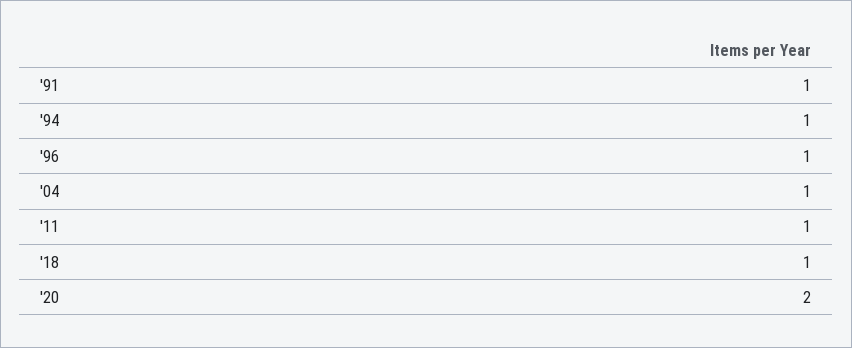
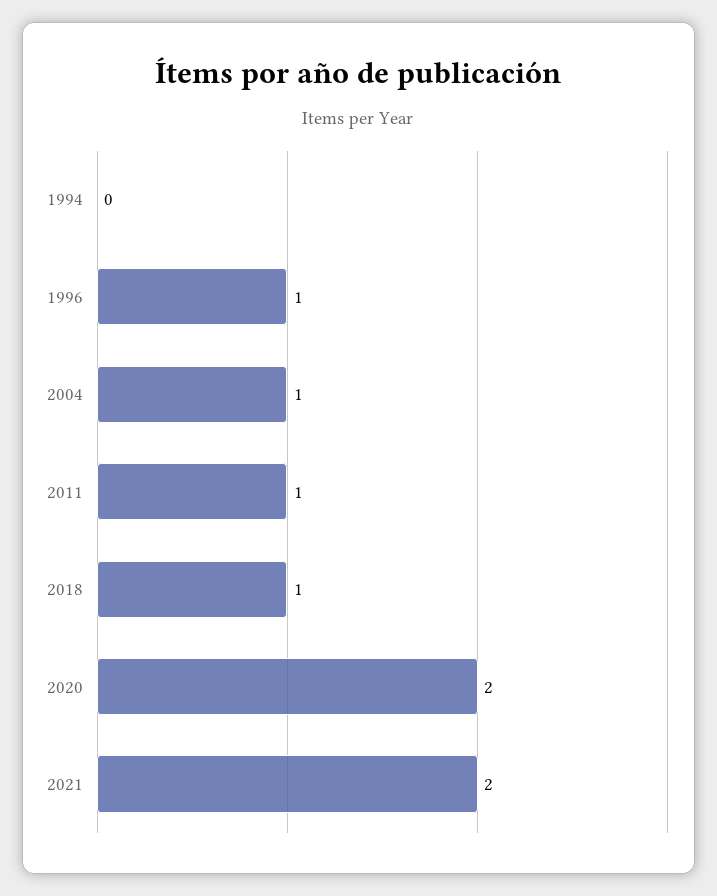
'91: 1 -> none
'94: 1 -> 0
2021: none -> 2

